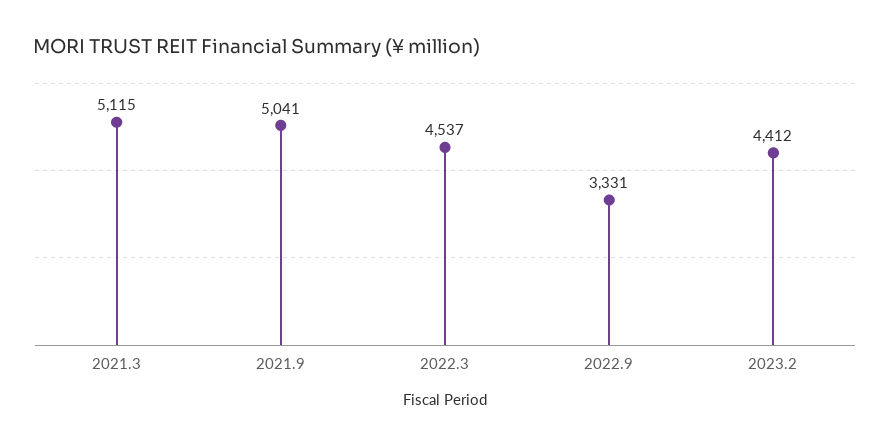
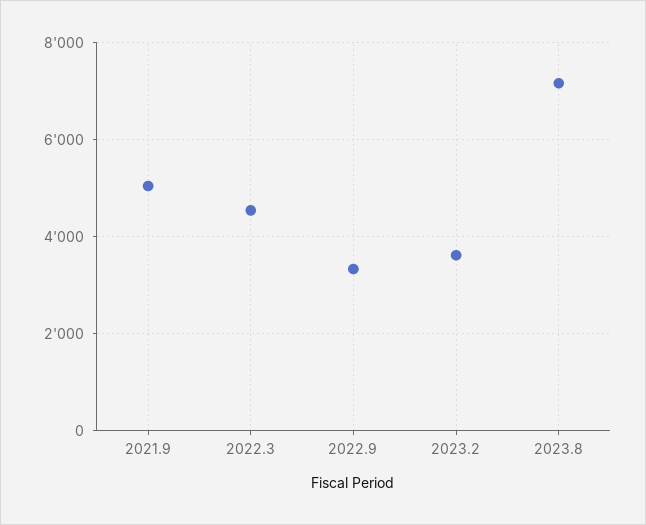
2021.3: 5115 -> none
2023.2: 4412 -> 3600
2023.8: none -> 7200

